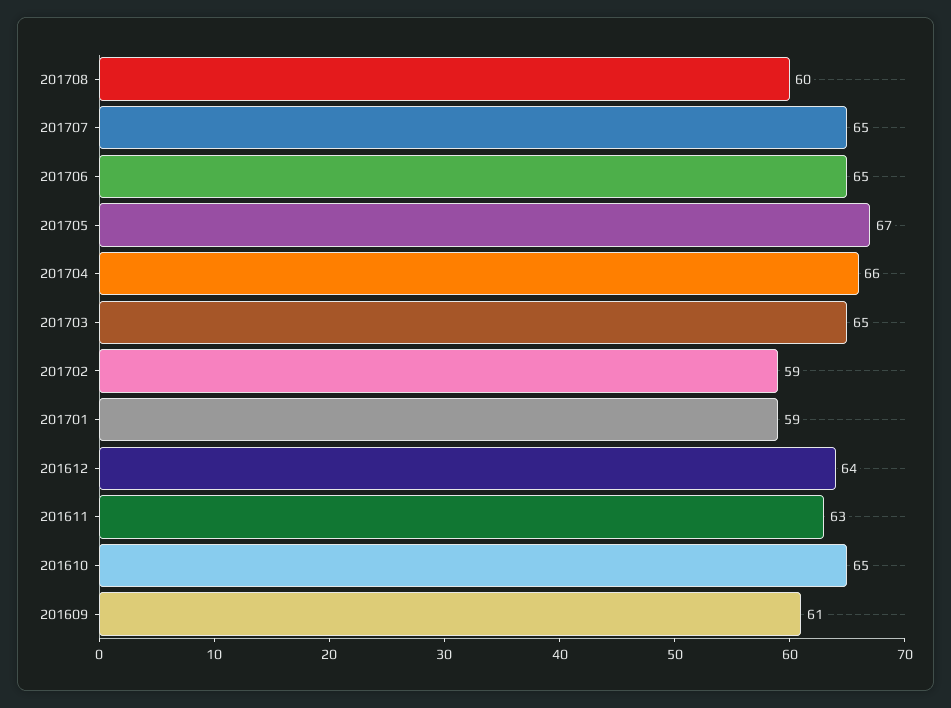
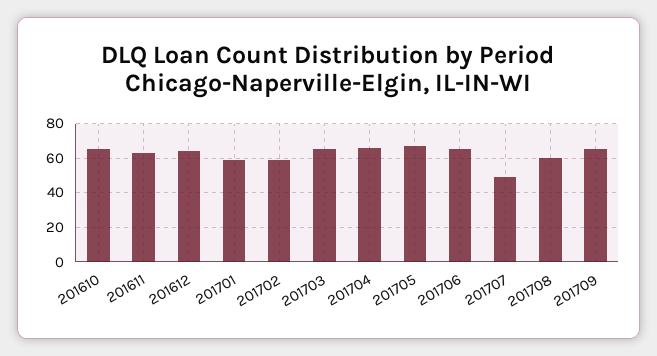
201707: 65 -> 50
201609: 61 -> none
201709: none -> 65

